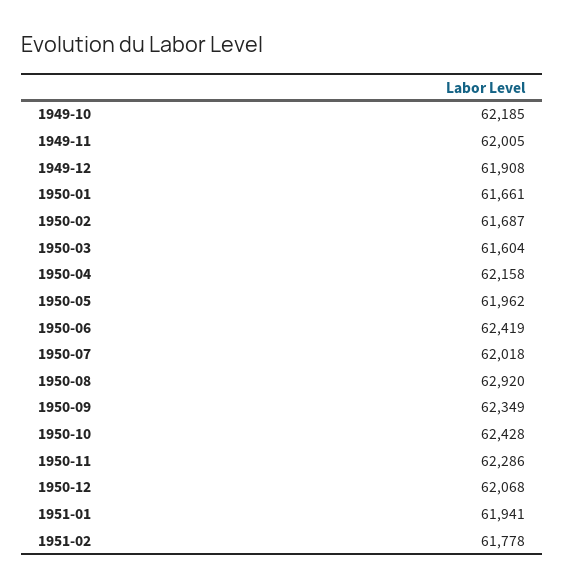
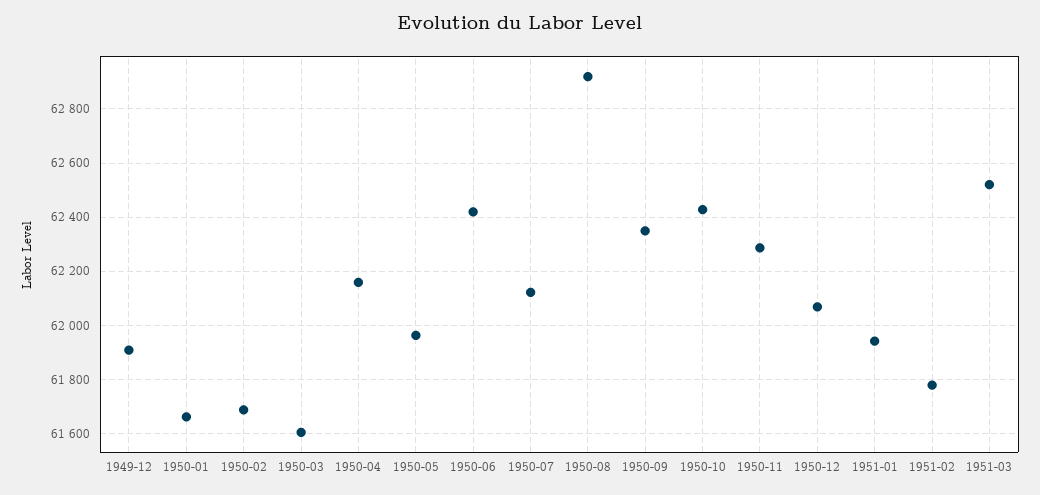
1949-10: 62185 -> none
1949-11: 62005 -> none
1950-07: 62018 -> 62125
1951-03: none -> 62525

